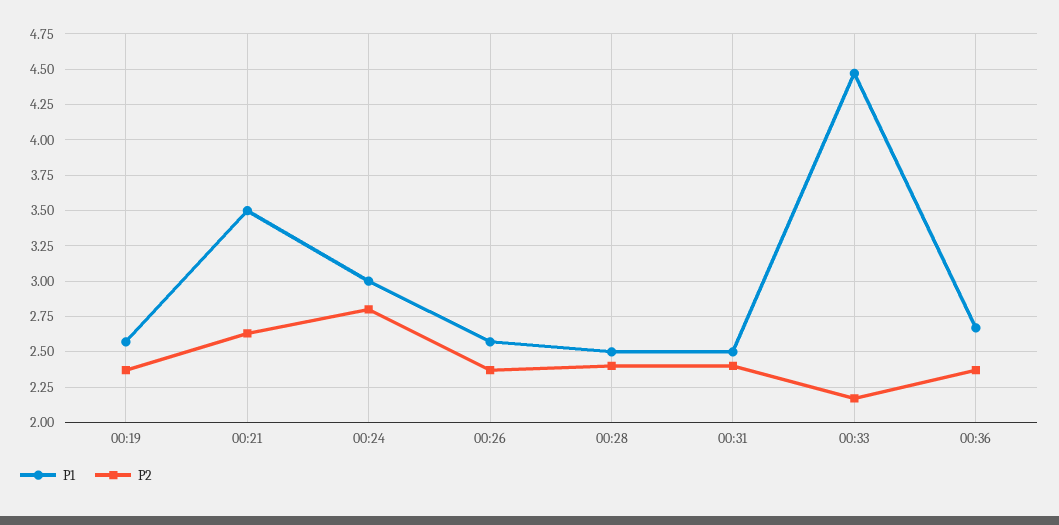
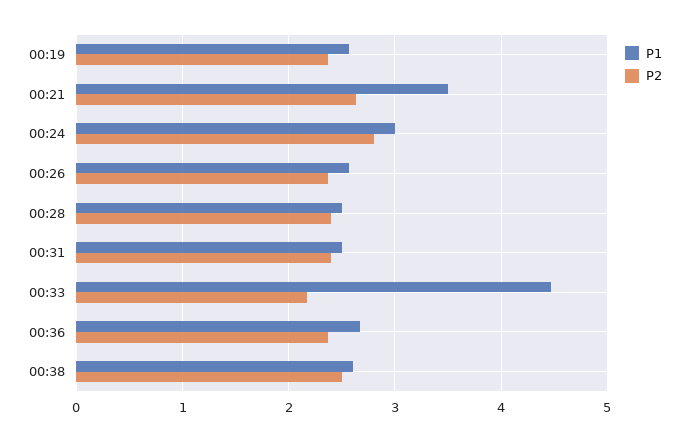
P1, 00:38: none -> 2.6
P2, 00:38: none -> 2.5

